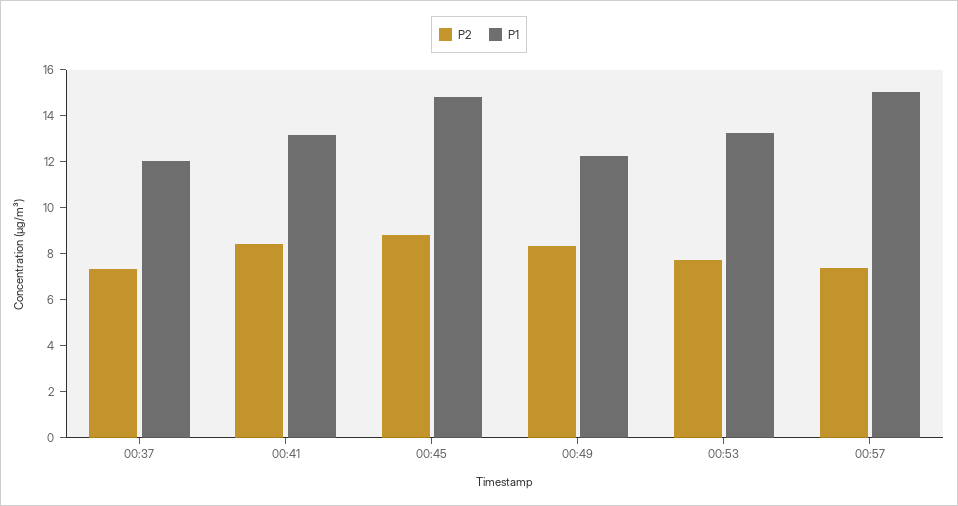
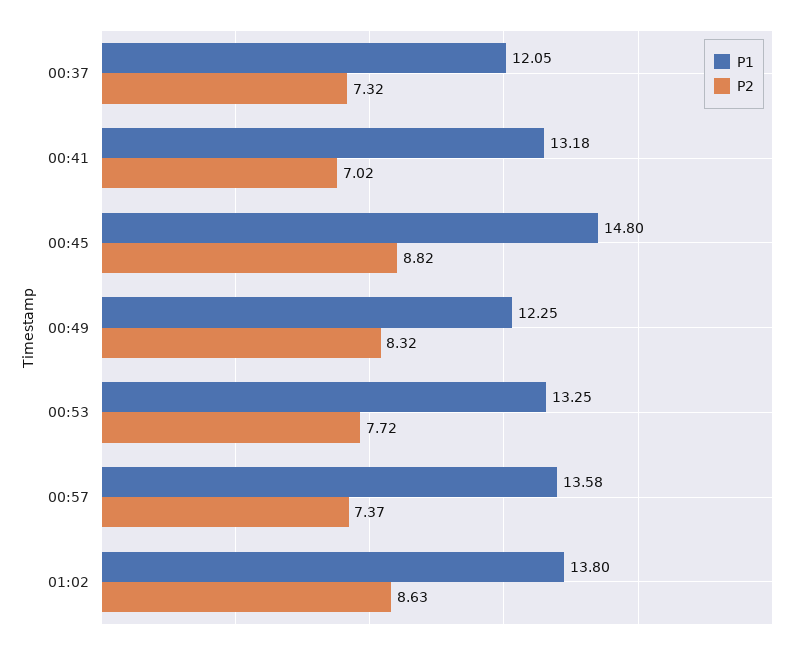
P2, 00:41: 8.5 -> 7.02
P1, 00:57: 15 -> 13.58
P1, 01:02: none -> 13.8
P2, 01:02: none -> 8.63

